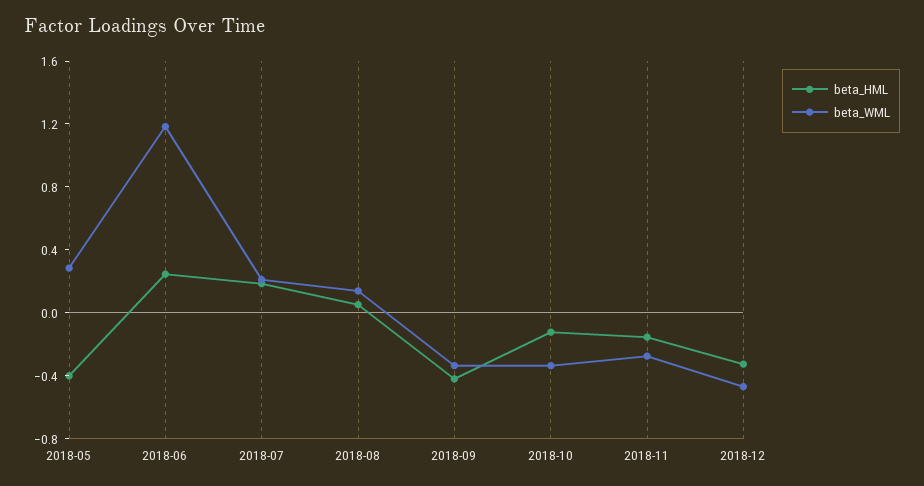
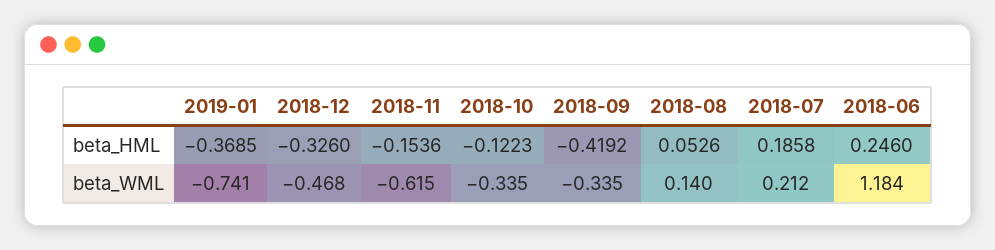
beta_HML, 2018-05: -0.4 -> none
beta_WML, 2018-05: 0.3 -> none
beta_WML, 2018-11: -0.3 -> -0.615
beta_HML, 2019-01: none -> -0.3685
beta_WML, 2019-01: none -> -0.741

